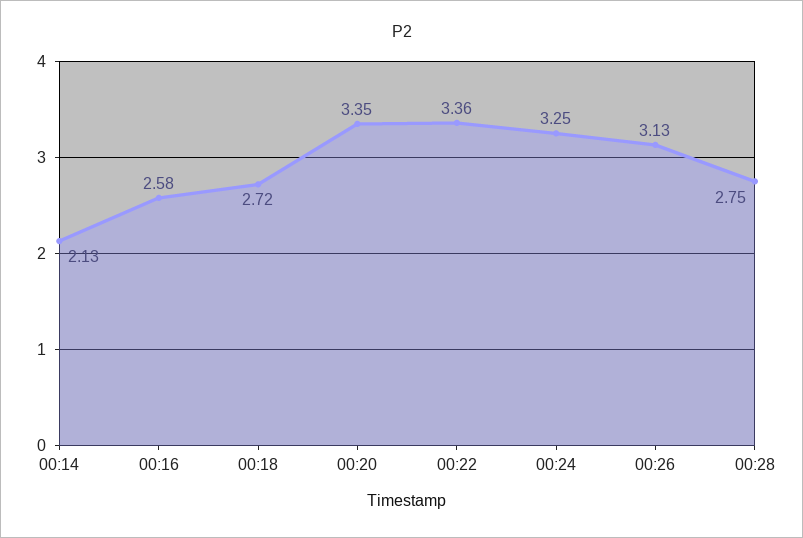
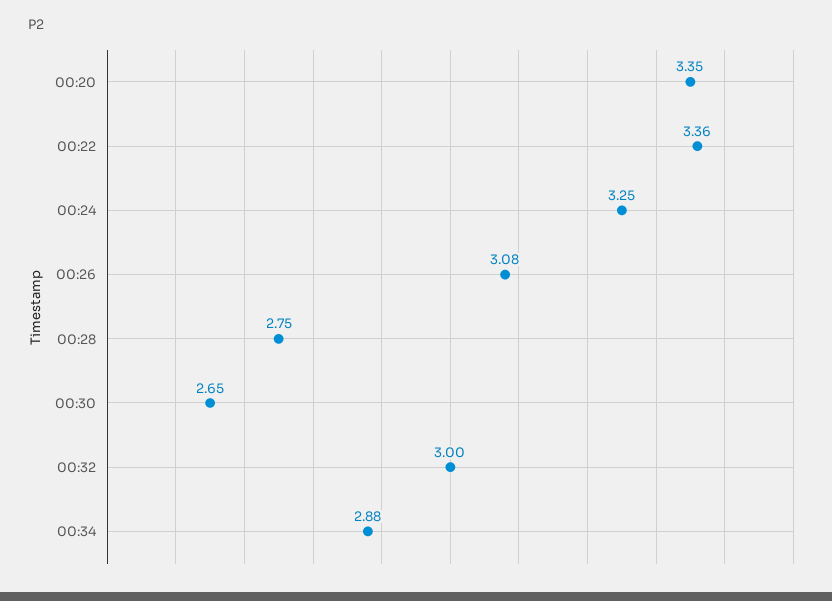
00:14: 2.13 -> none
00:16: 2.58 -> none
00:18: 2.72 -> none
00:26: 3.13 -> 3.08
00:30: none -> 2.65
00:32: none -> 3
00:34: none -> 2.88

